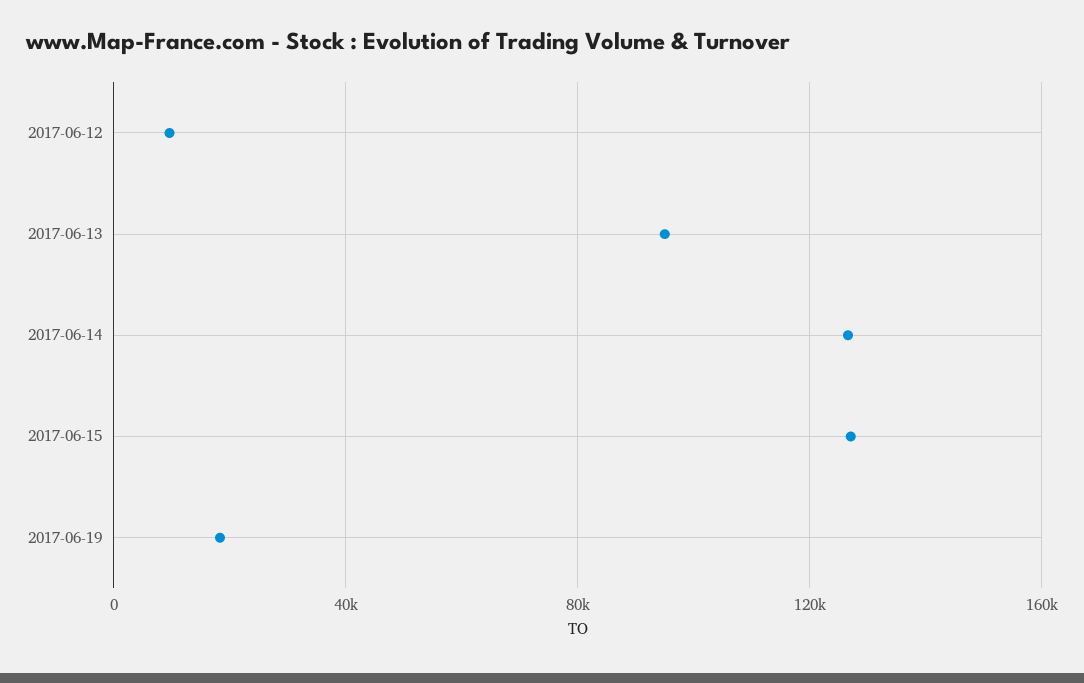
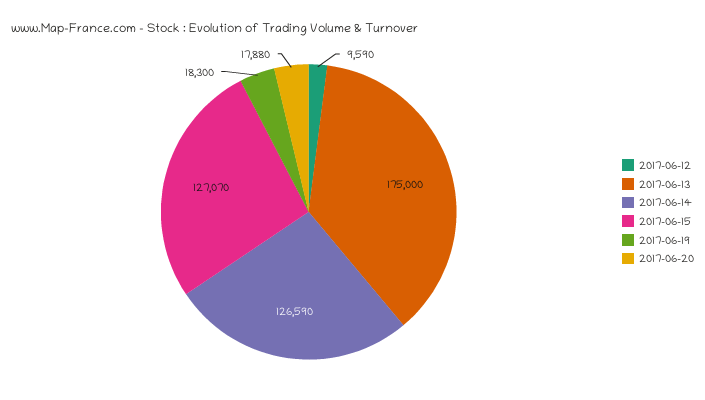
2017-06-13: 95000 -> 175000
2017-06-20: none -> 17880

